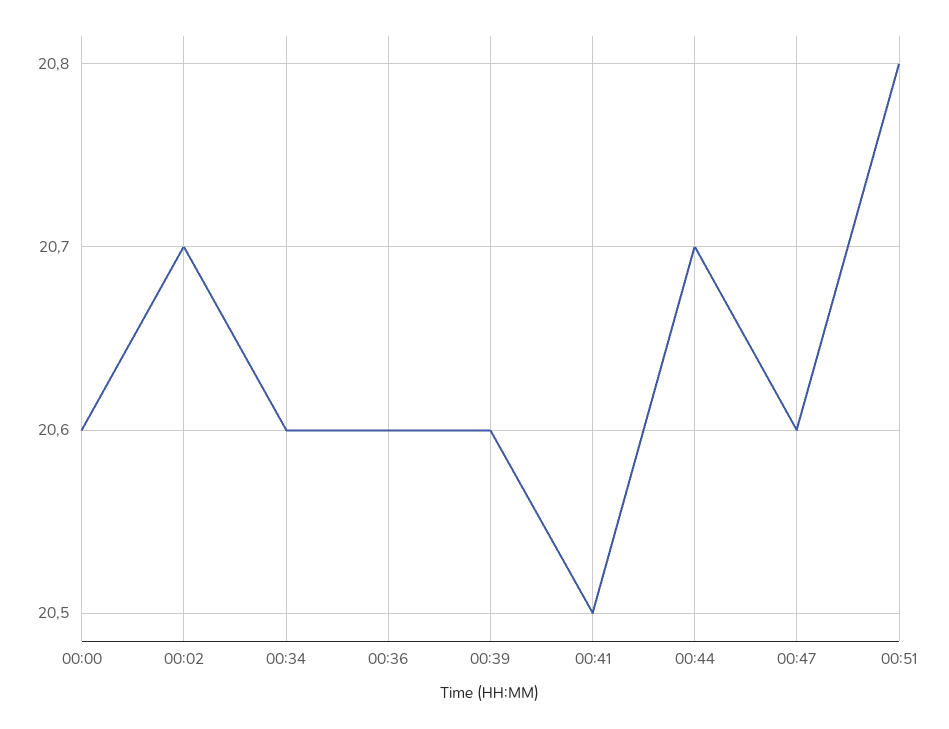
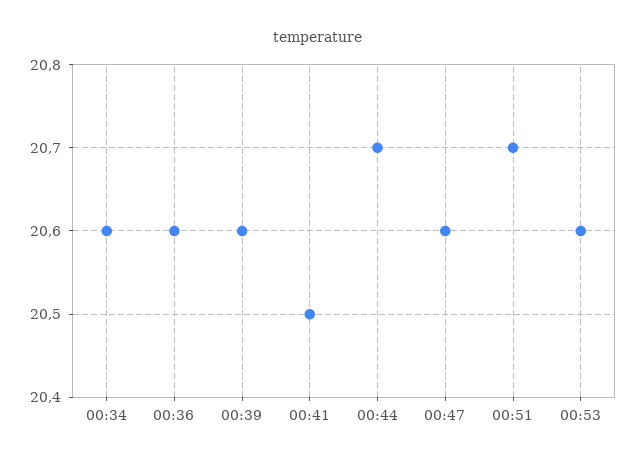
00:00: 20.6 -> none
00:02: 20.7 -> none
00:51: 20.8 -> 20.7
00:53: none -> 20.6

